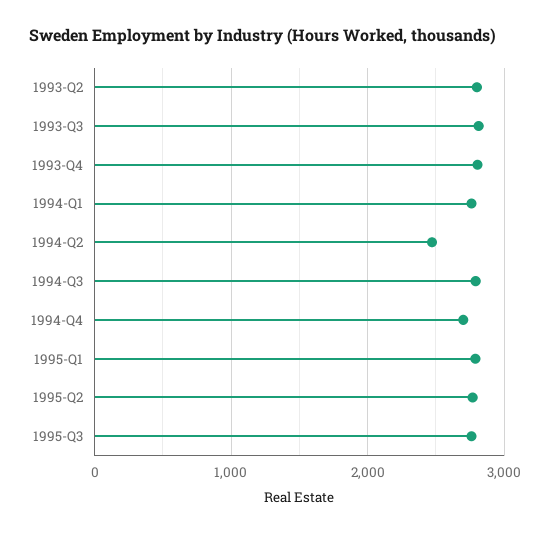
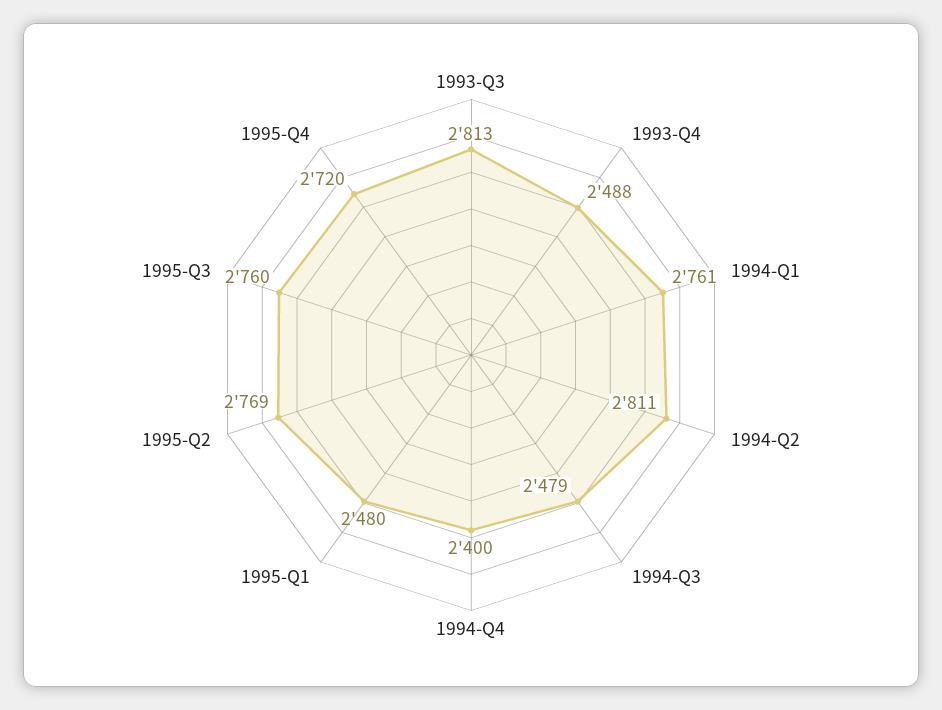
1993-Q2: 2800 -> none
1993-Q4: 2800 -> 2488
1994-Q2: 2500 -> 2811
1994-Q3: 2800 -> 2479
1994-Q4: 2700 -> 2400
1995-Q1: 2800 -> 2480
1995-Q4: none -> 2720

